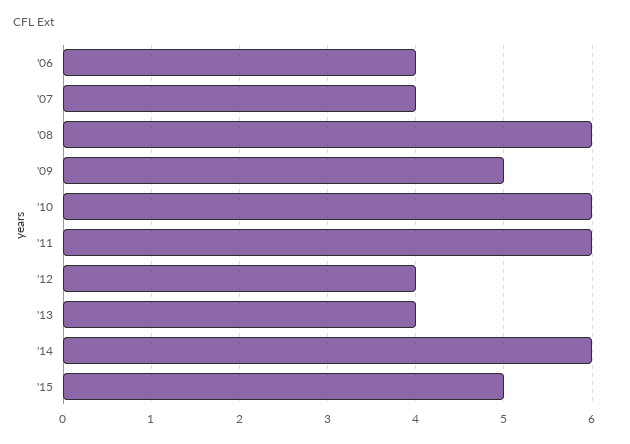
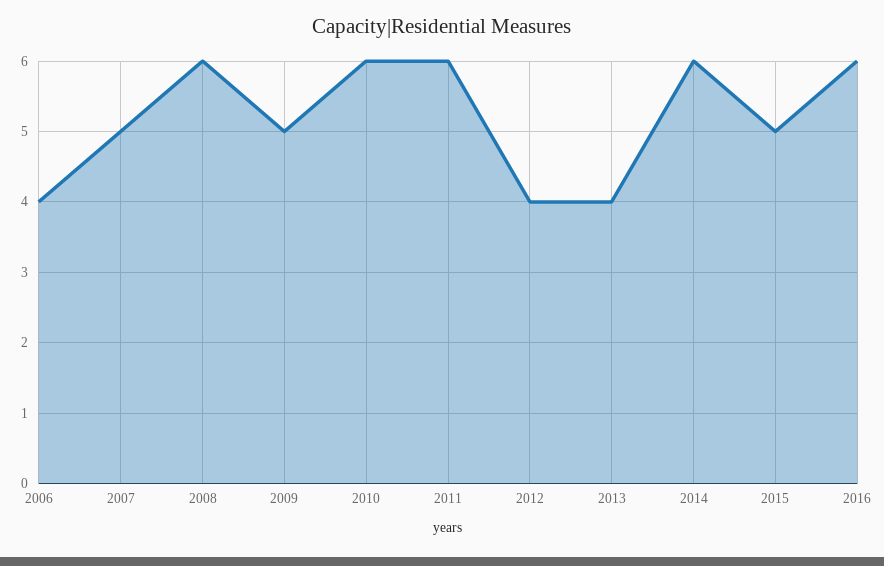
'07: 4 -> 5
2016: none -> 6

